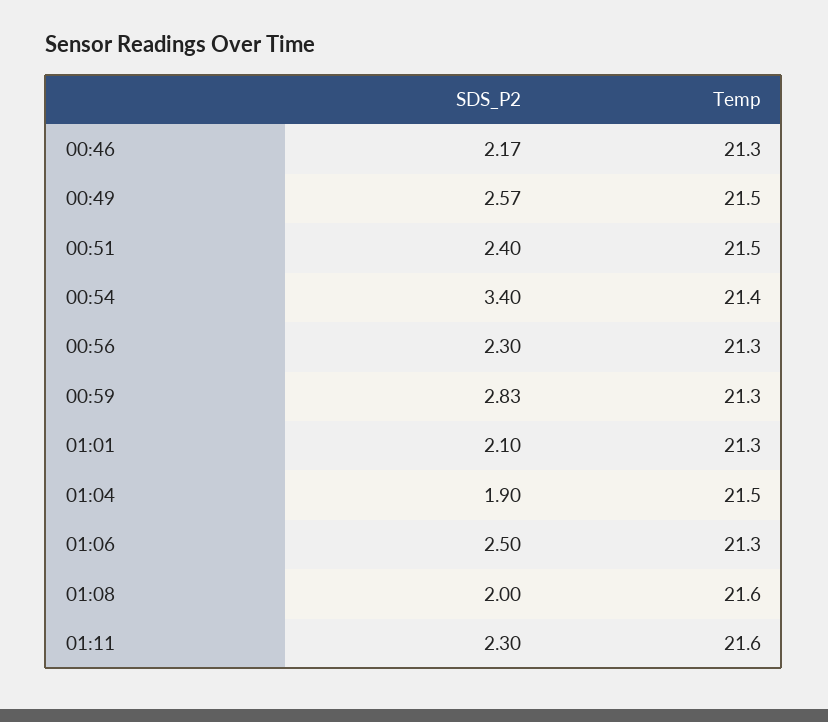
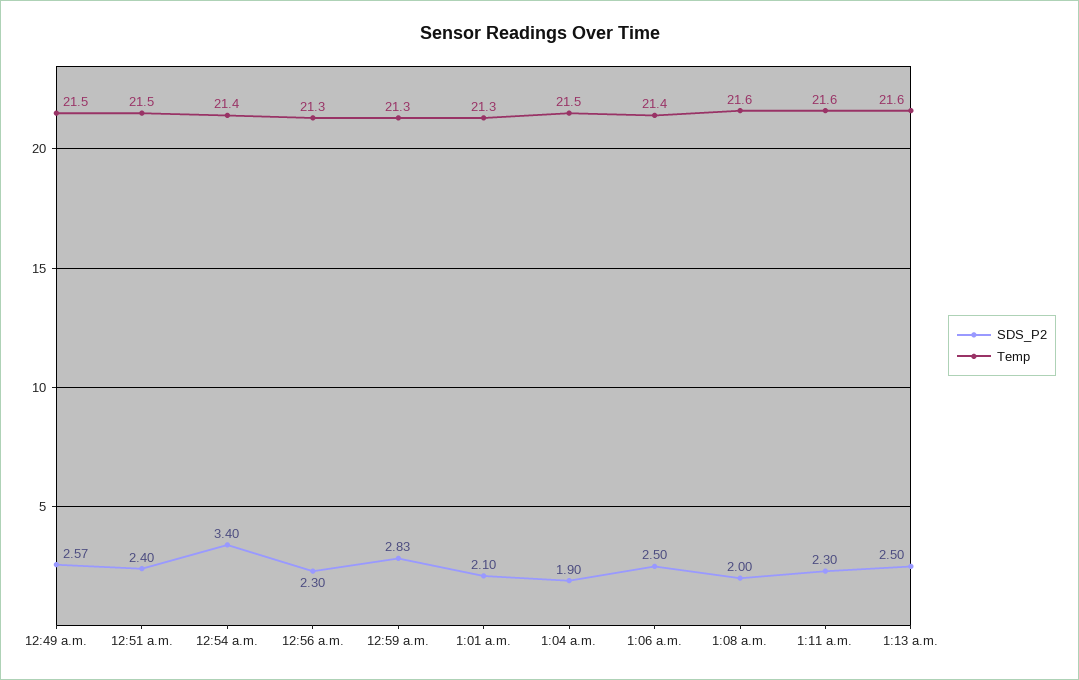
SDS_P2, 00:46: 2.17 -> none
Temp, 00:46: 21.3 -> none
Temp, 01:06: 21.3 -> 21.4
SDS_P2, 1:13 a.m.: none -> 2.5
Temp, 1:13 a.m.: none -> 21.6

